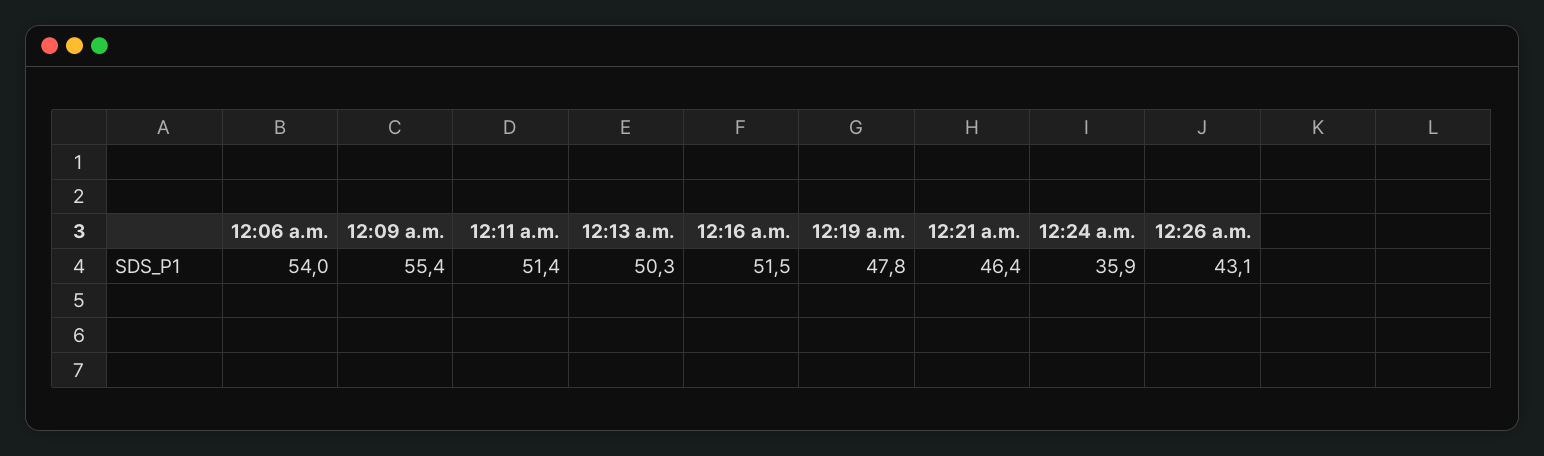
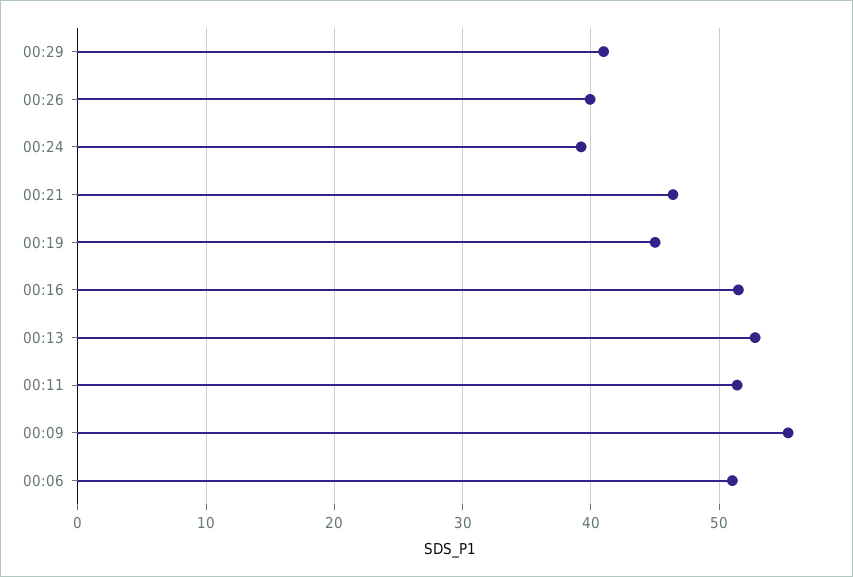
12:06 a.m.: 54 -> 51
12:13 a.m.: 50.3 -> 53
12:19 a.m.: 47.8 -> 45
12:24 a.m.: 35.9 -> 39
12:26 a.m.: 43.1 -> 40
00:29: none -> 41

